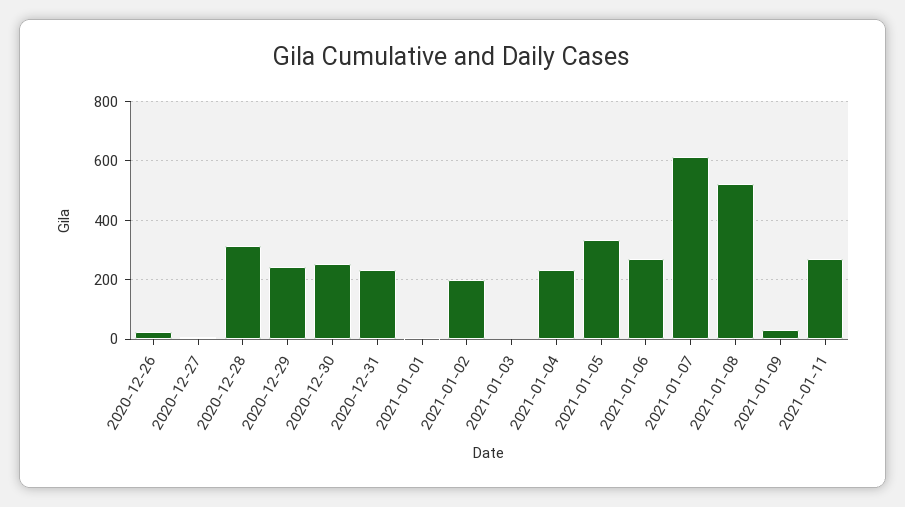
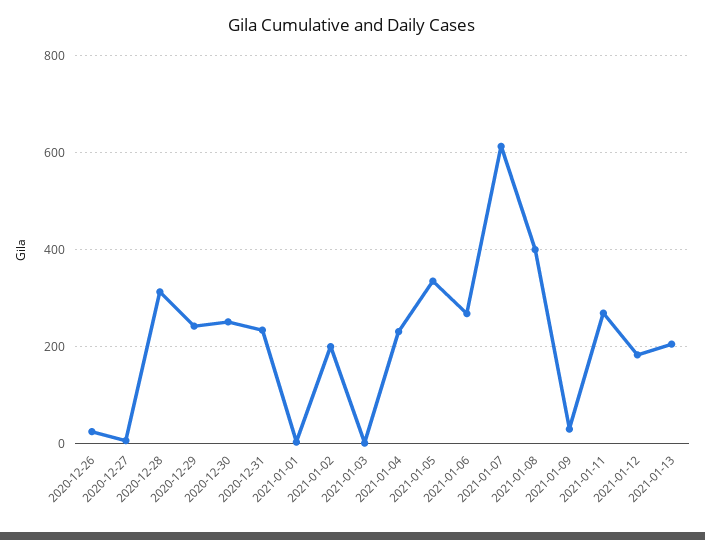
2021-01-08: 525 -> 400
2021-01-12: none -> 180
2021-01-13: none -> 200

